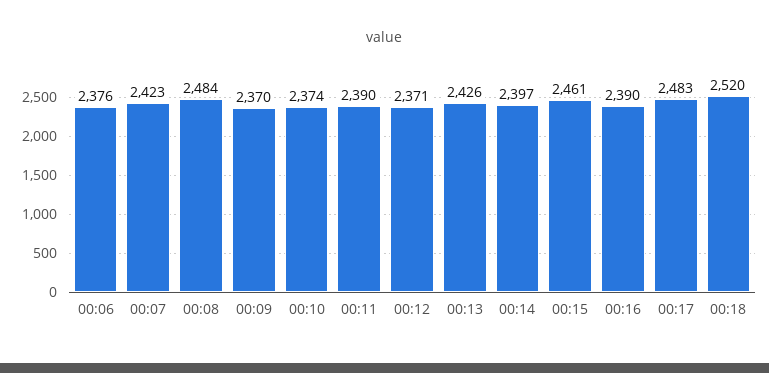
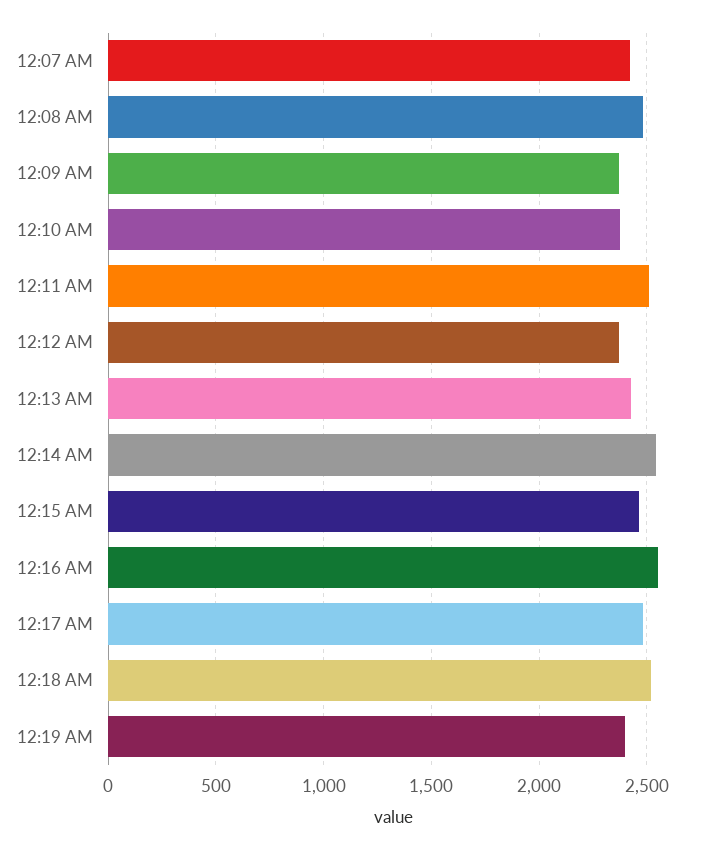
00:06: 2376 -> none
00:11: 2390 -> 2500
00:14: 2397 -> 2550
00:16: 2390 -> 2550
12:19 AM: none -> 2400

